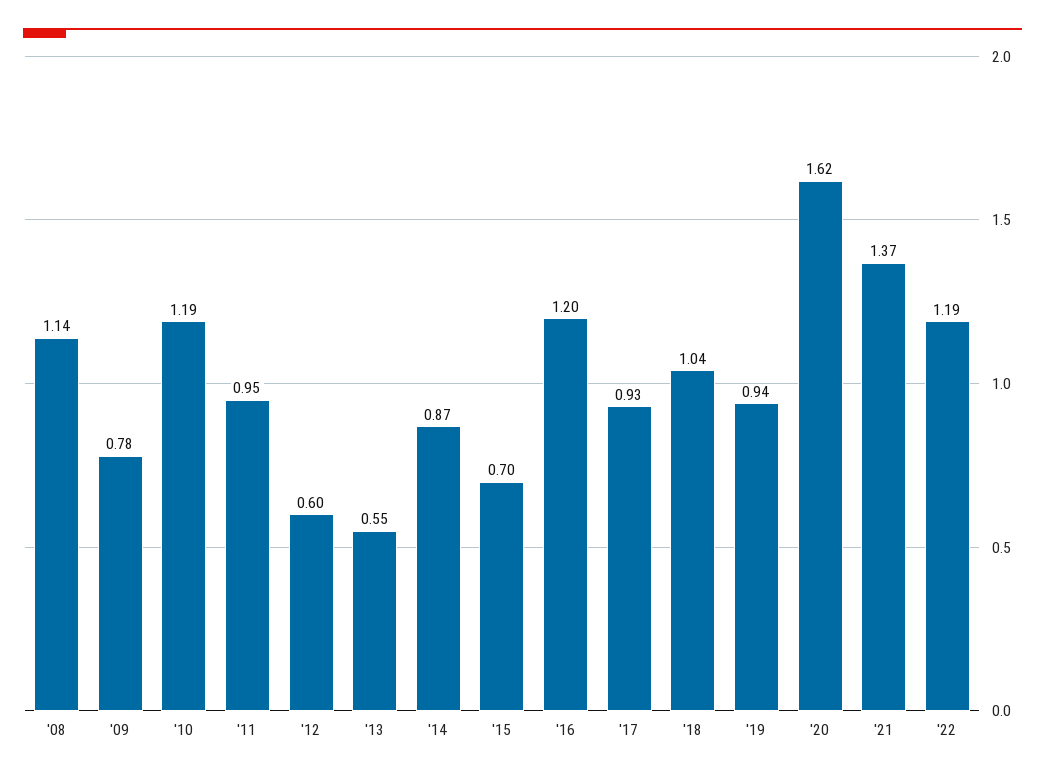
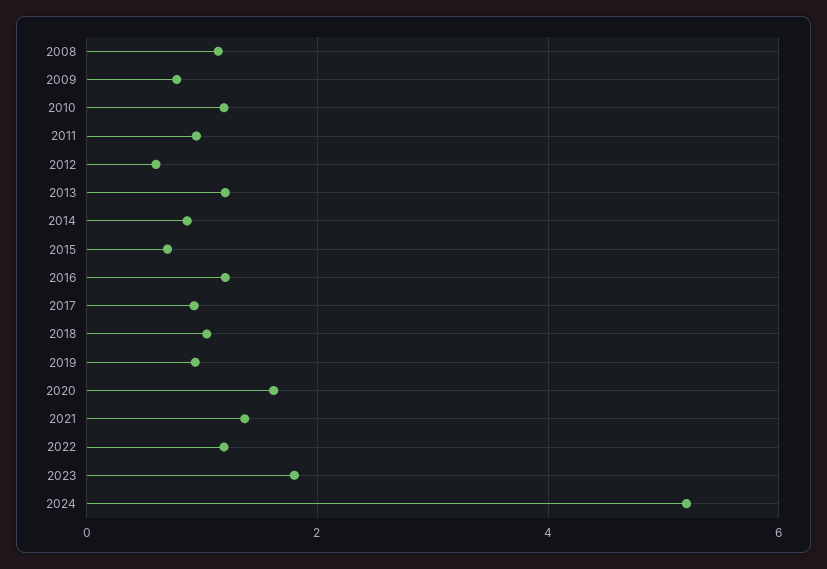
'13: 0.55 -> 1.2
2023: none -> 1.8
2024: none -> 5.2

